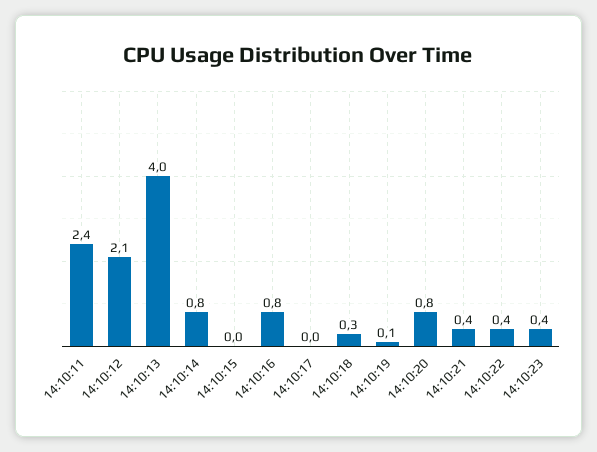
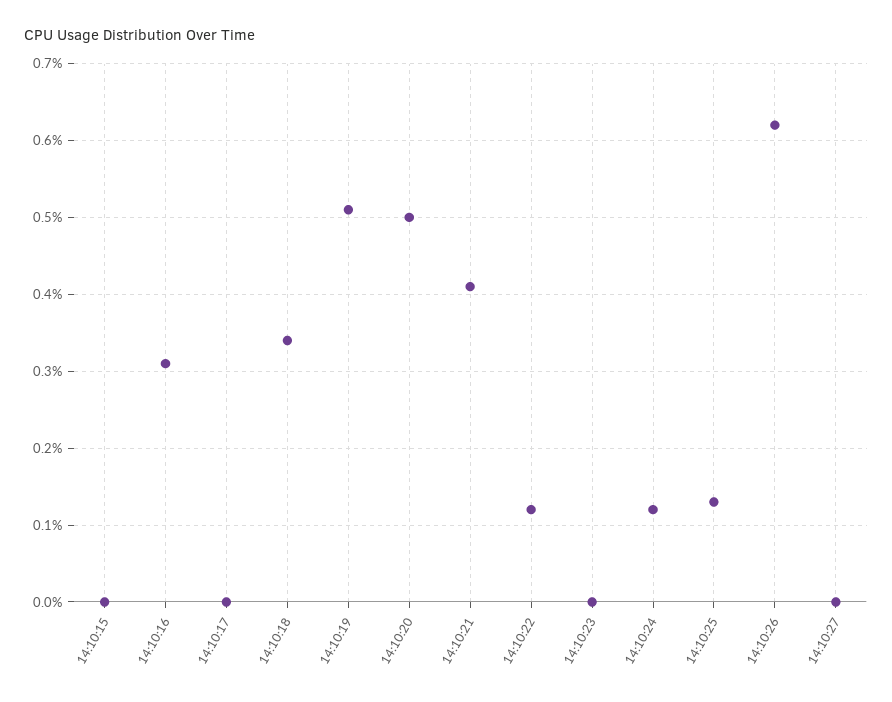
14:10:11: 2.4 -> none
14:10:12: 2.1 -> none
14:10:13: 4 -> none
14:10:14: 0.8 -> none
14:10:16: 0.8 -> 0.31
14:10:19: 0.1 -> 0.51
14:10:20: 0.8 -> 0.5
14:10:22: 0.4 -> 0.12
14:10:23: 0.4 -> 0
14:10:24: none -> 0.12
14:10:25: none -> 0.13
14:10:26: none -> 0.62
14:10:27: none -> 0

